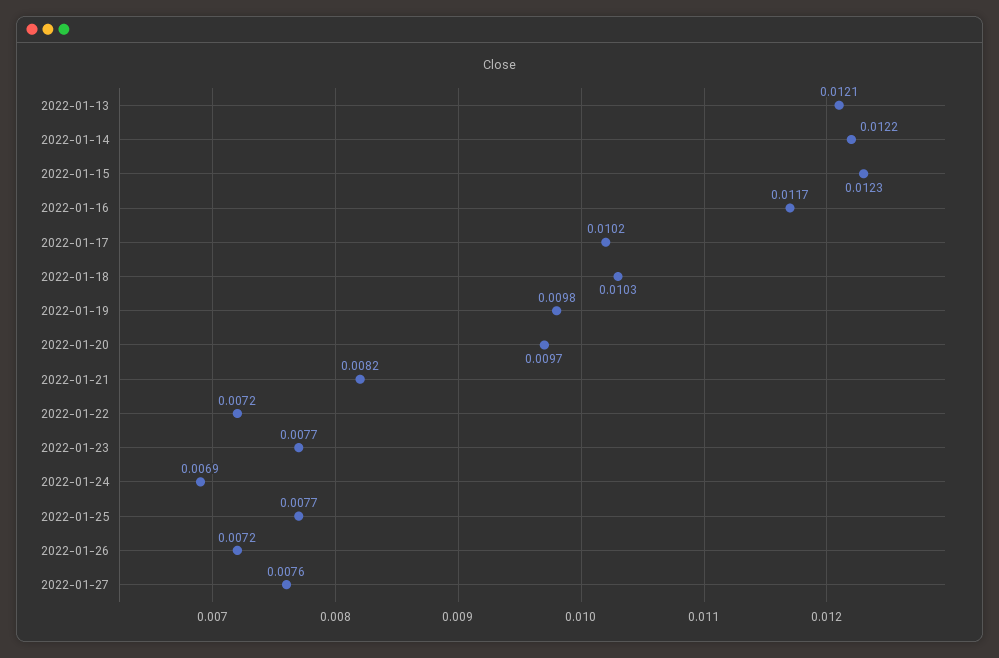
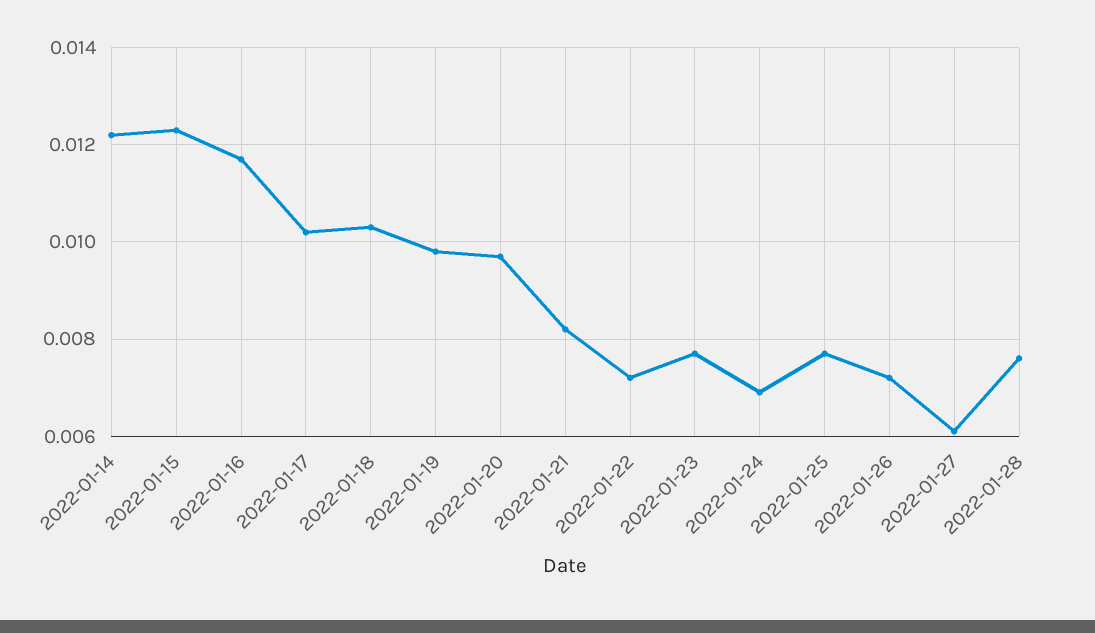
2022-01-13: 0.0121 -> none
2022-01-27: 0.0076 -> 0.006
2022-01-28: none -> 0.0075

